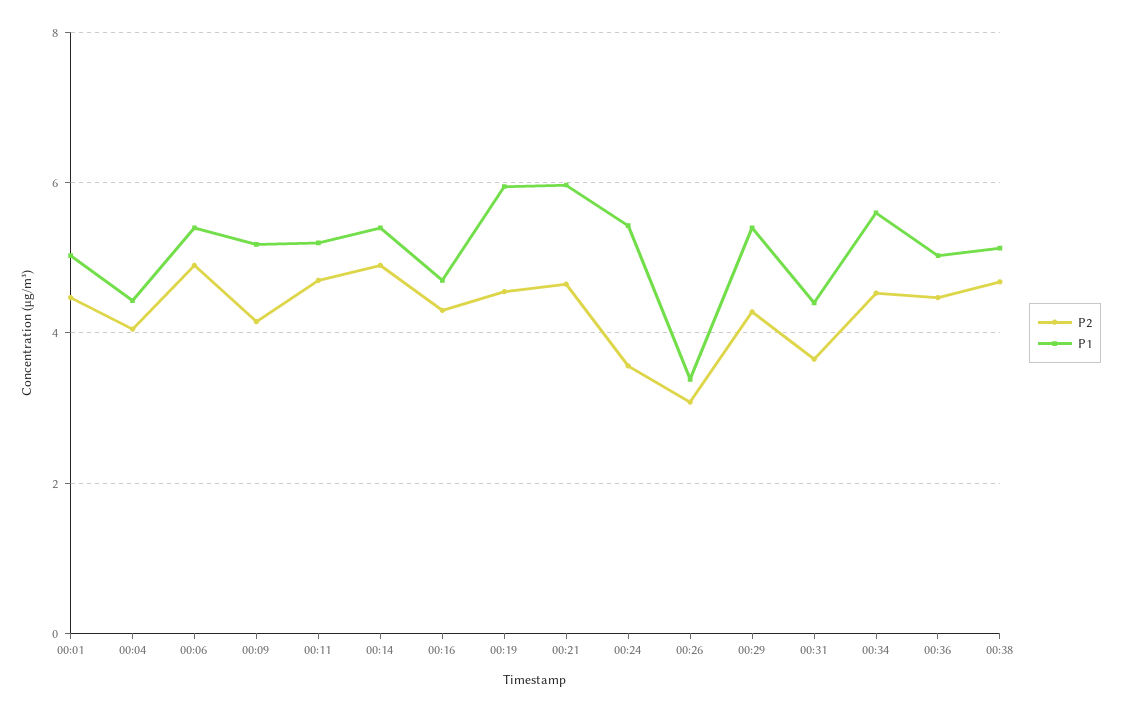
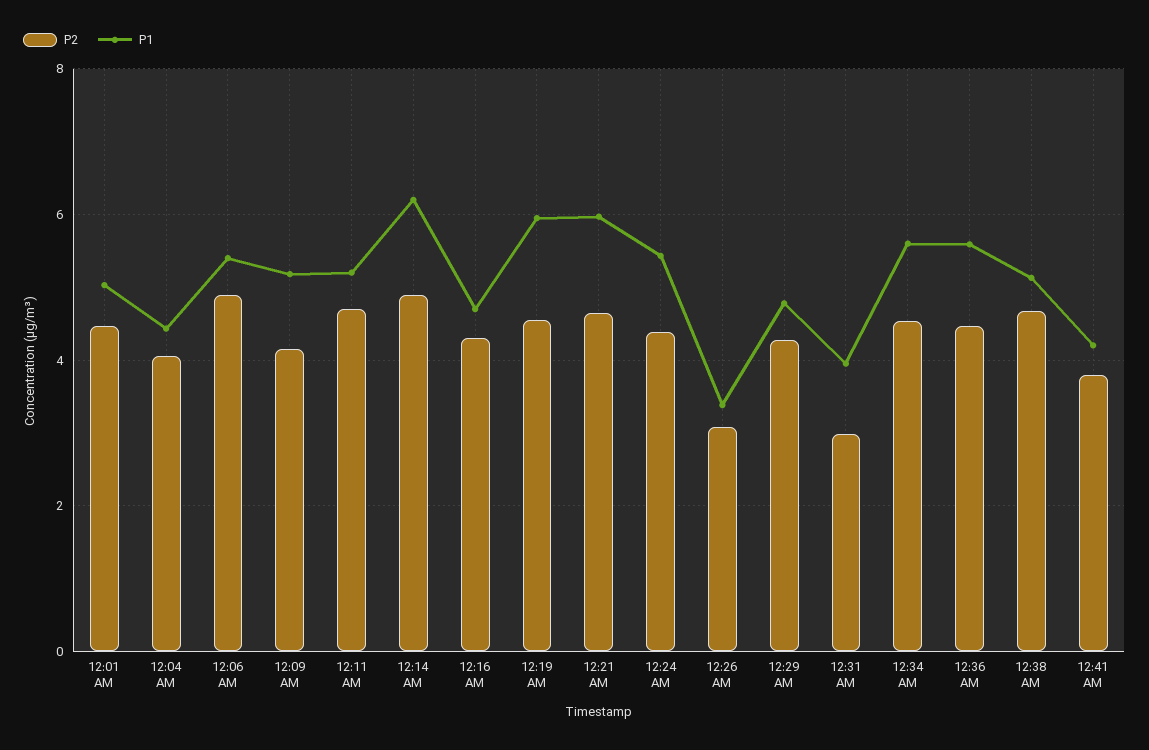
P1, 00:14: 5.4 -> 6.2
P2, 00:24: 3.6 -> 4.4
P1, 00:29: 5.4 -> 4.8
P2, 00:31: 3.6 -> 3
P1, 00:31: 4.4 -> 4
P1, 00:36: 5 -> 5.6
P2, 12:41 AM: none -> 3.8
P1, 12:41 AM: none -> 4.2

